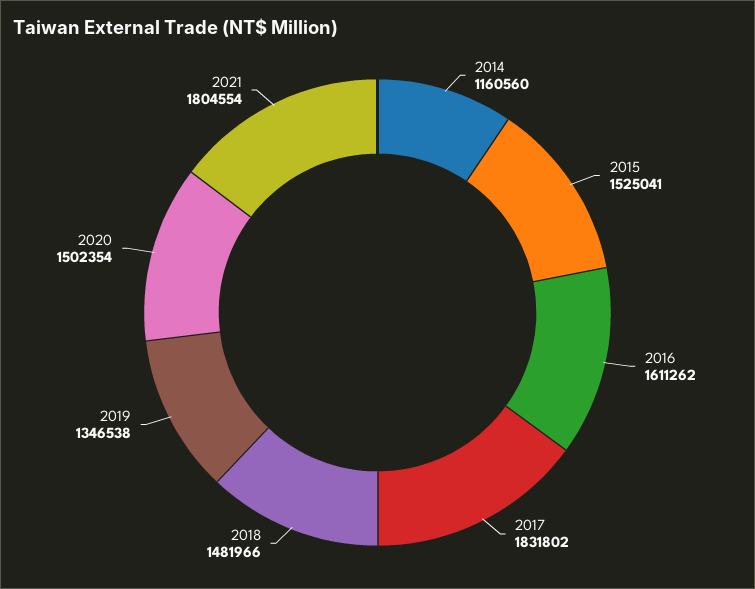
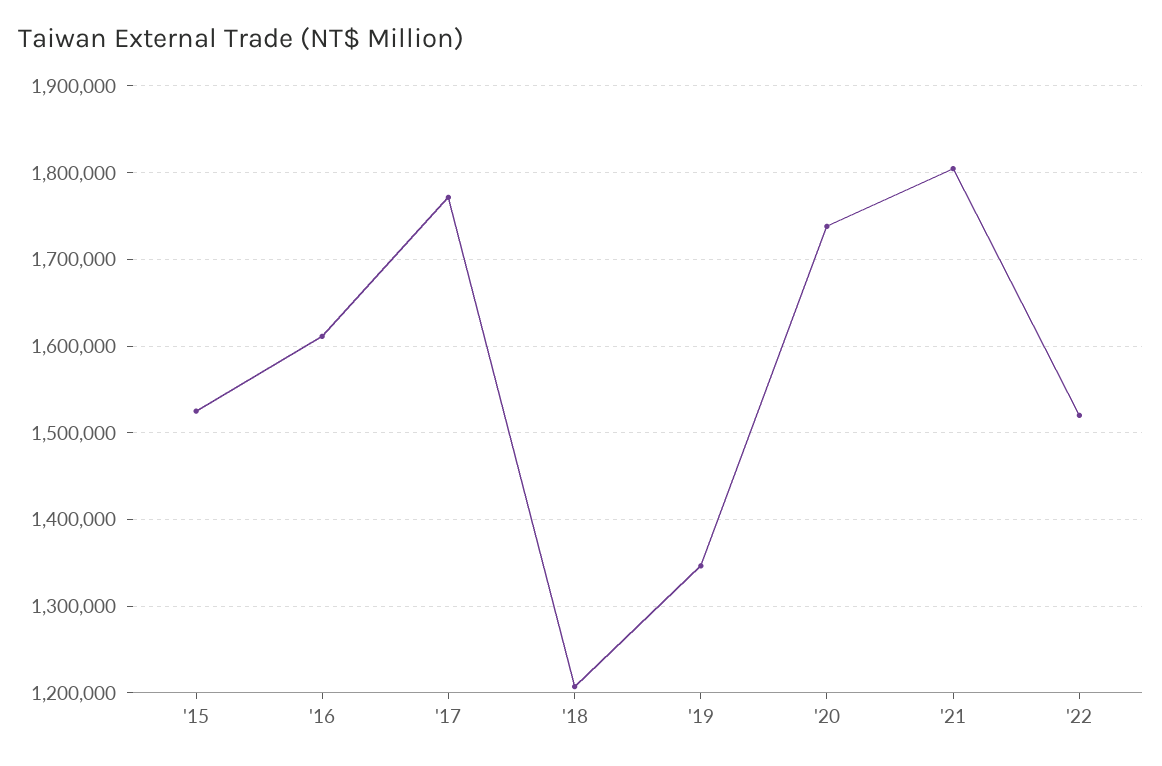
2014: 1160560 -> none
2017: 1831802 -> 1770000
2018: 1481966 -> 1210000
2020: 1502354 -> 1740000
'22: none -> 1520000

